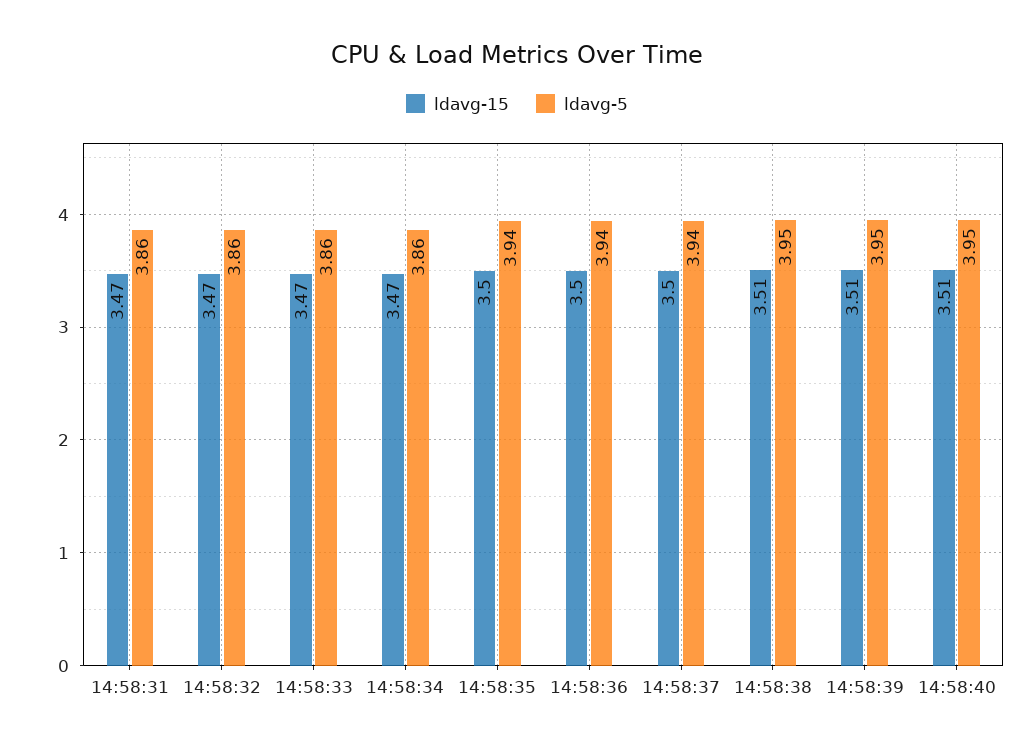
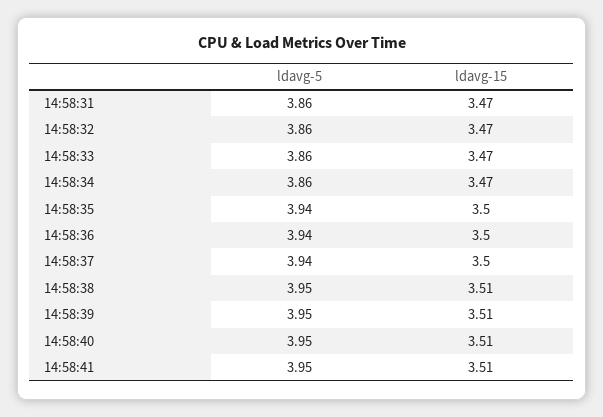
ldavg-5, 14:58:41: none -> 3.95
ldavg-15, 14:58:41: none -> 3.51

